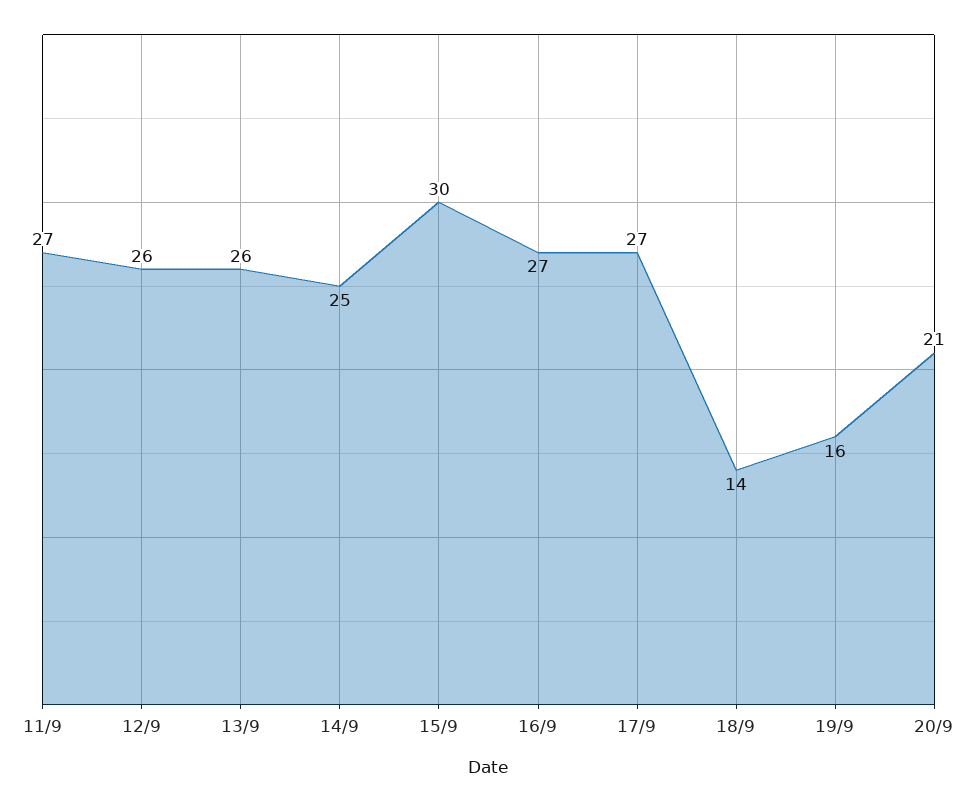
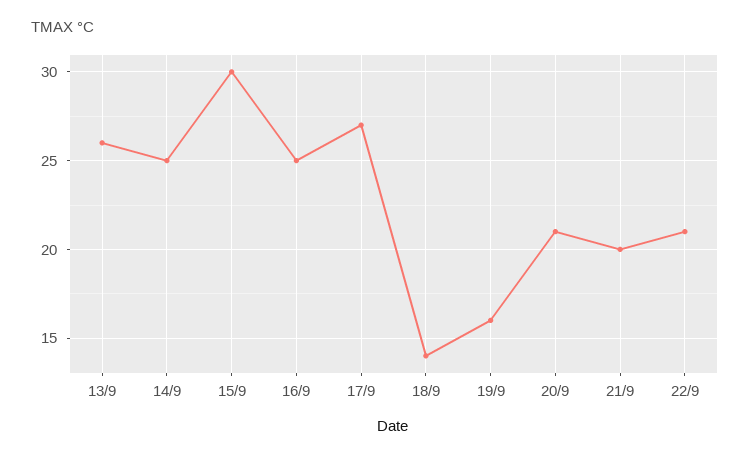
11/9: 27 -> none
12/9: 26 -> none
16/9: 27 -> 25
21/9: none -> 20
22/9: none -> 21

